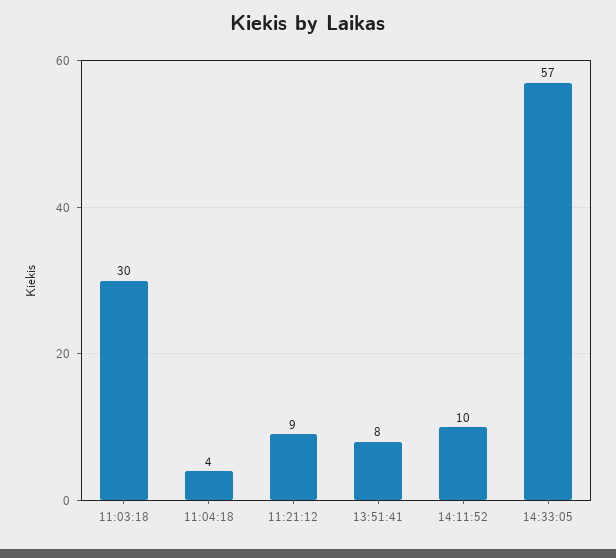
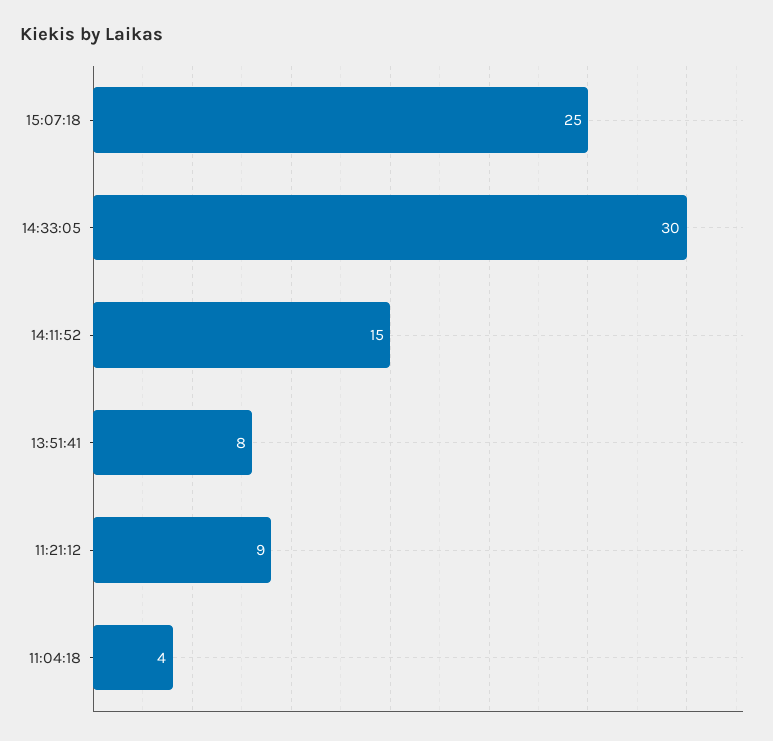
11:03:18: 30 -> none
14:11:52: 10 -> 15
14:33:05: 57 -> 30
15:07:18: none -> 25

